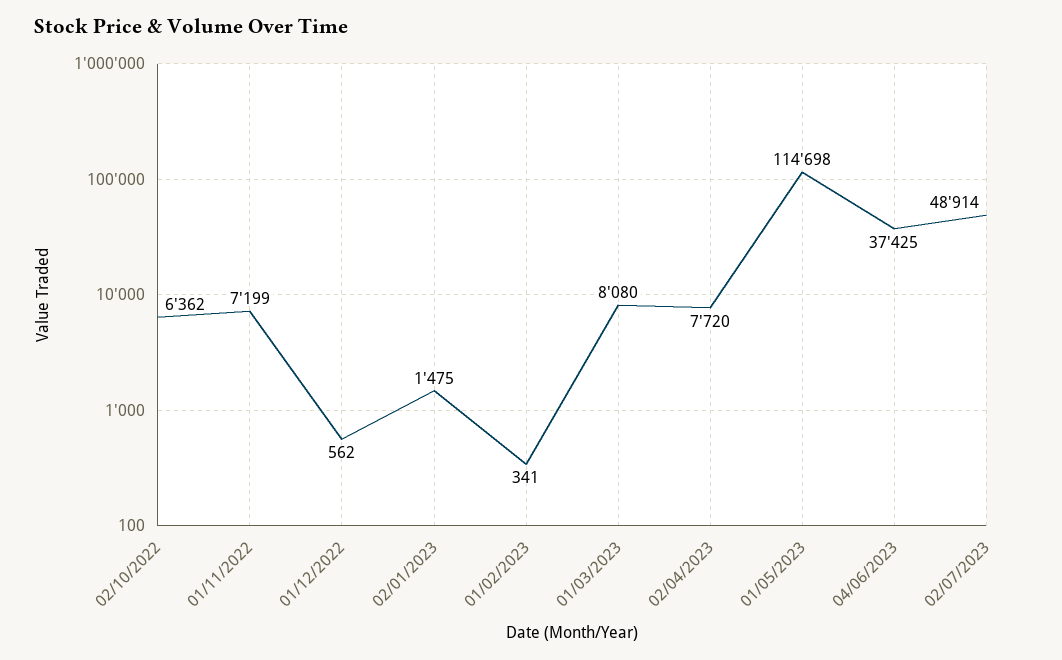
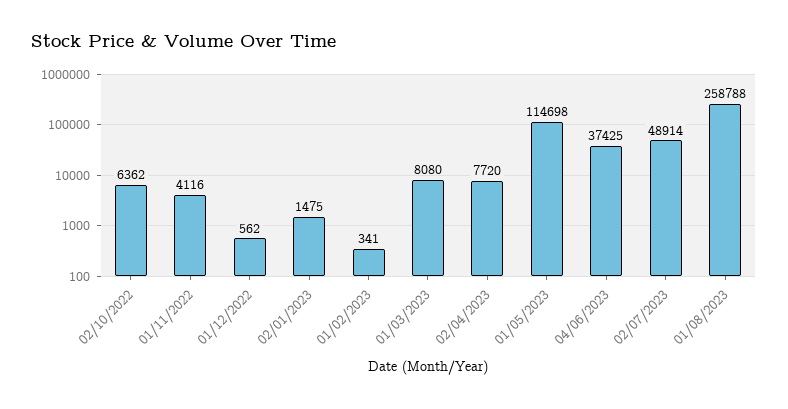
01/11/2022: 7199 -> 4116
01/08/2023: none -> 258788

